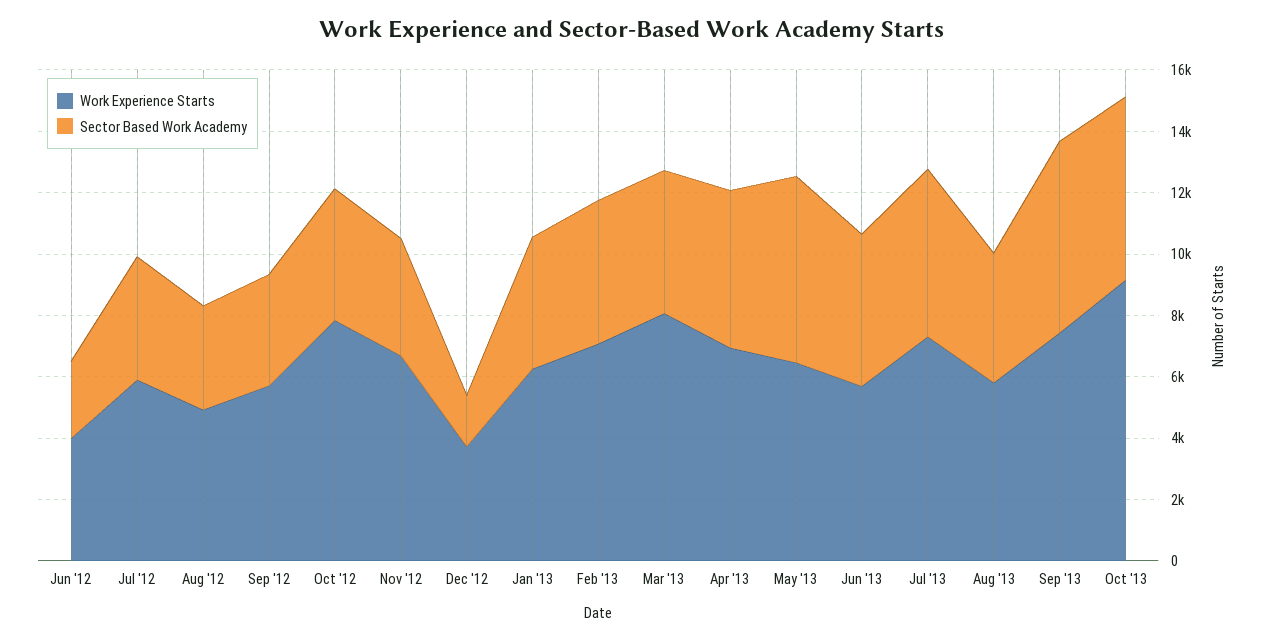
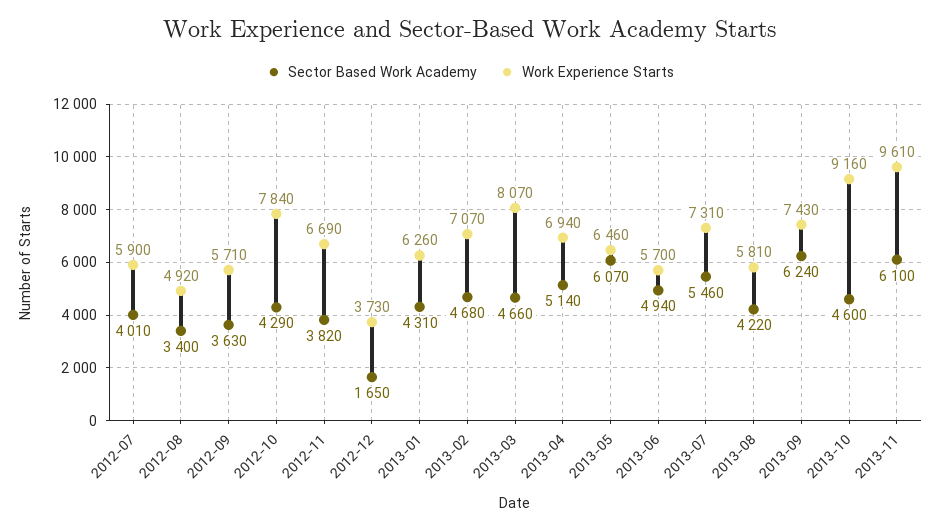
Work Experience Starts, Jun '12: 4000 -> none
Sector Based Work Academy, Jun '12: 2500 -> none
Sector Based Work Academy, Oct '13: 6000 -> 4600
Sector Based Work Academy, 2013-11: none -> 6100
Work Experience Starts, 2013-11: none -> 9610

